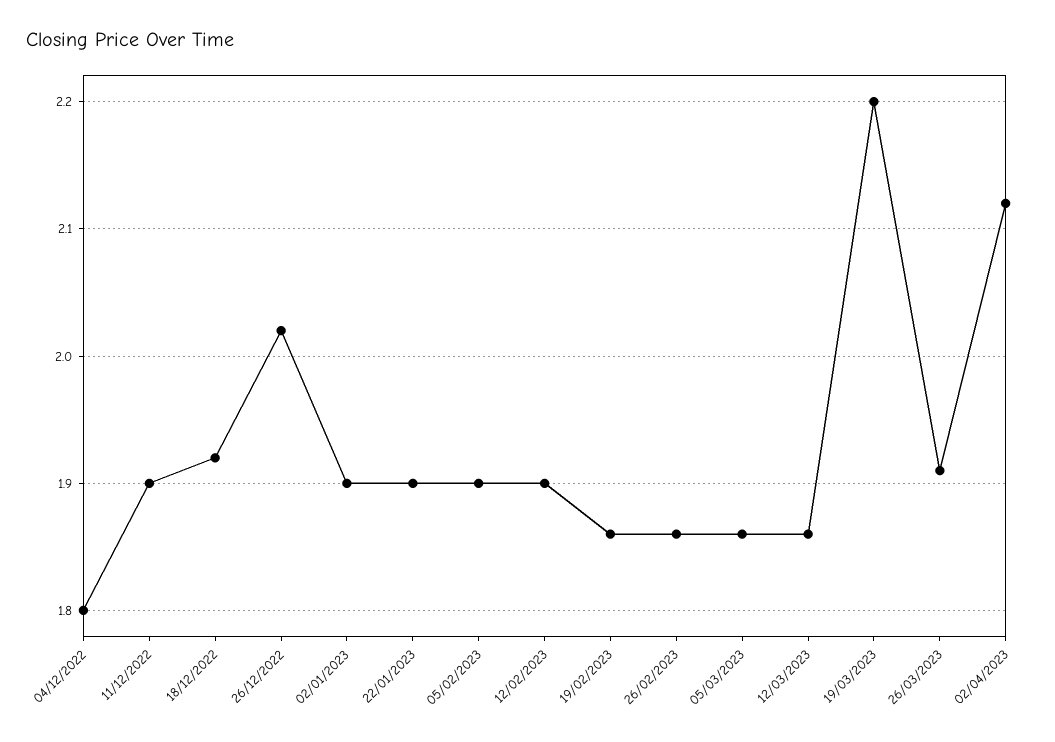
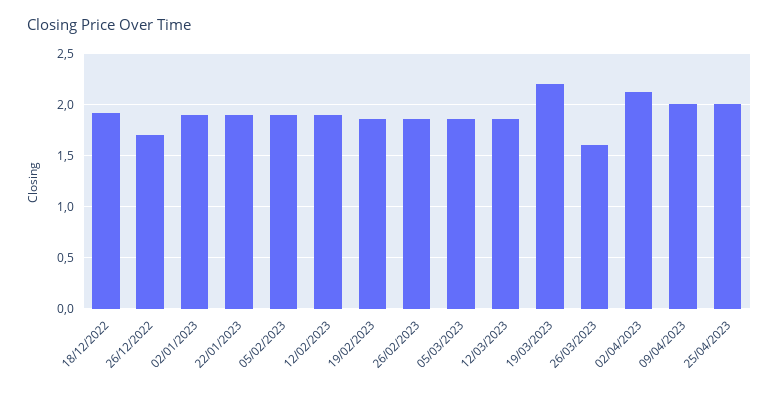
04/12/2022: 1.8 -> none
11/12/2022: 1.9 -> none
26/12/2022: 2.02 -> 1.7
26/03/2023: 1.91 -> 1.6
09/04/2023: none -> 2
25/04/2023: none -> 2

